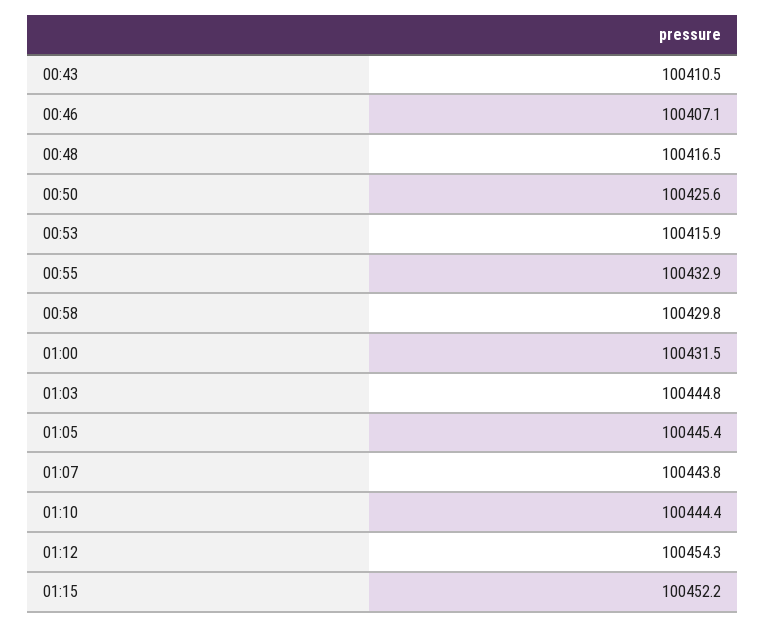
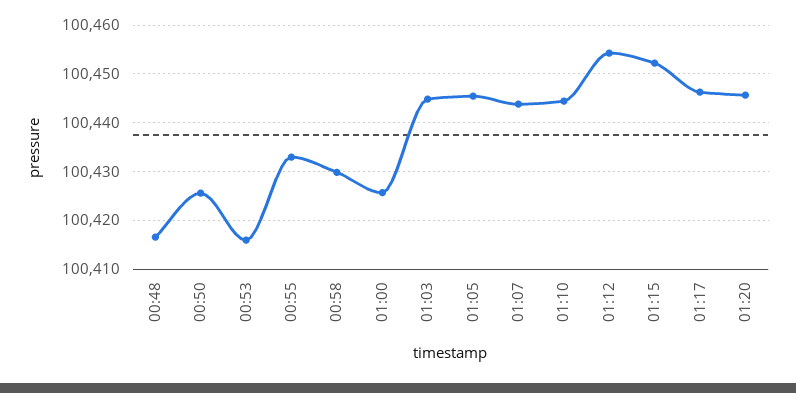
00:43: 100410.5 -> none
00:46: 100407.1 -> none
01:00: 100431.5 -> 100426
01:17: none -> 100446
01:20: none -> 100446

